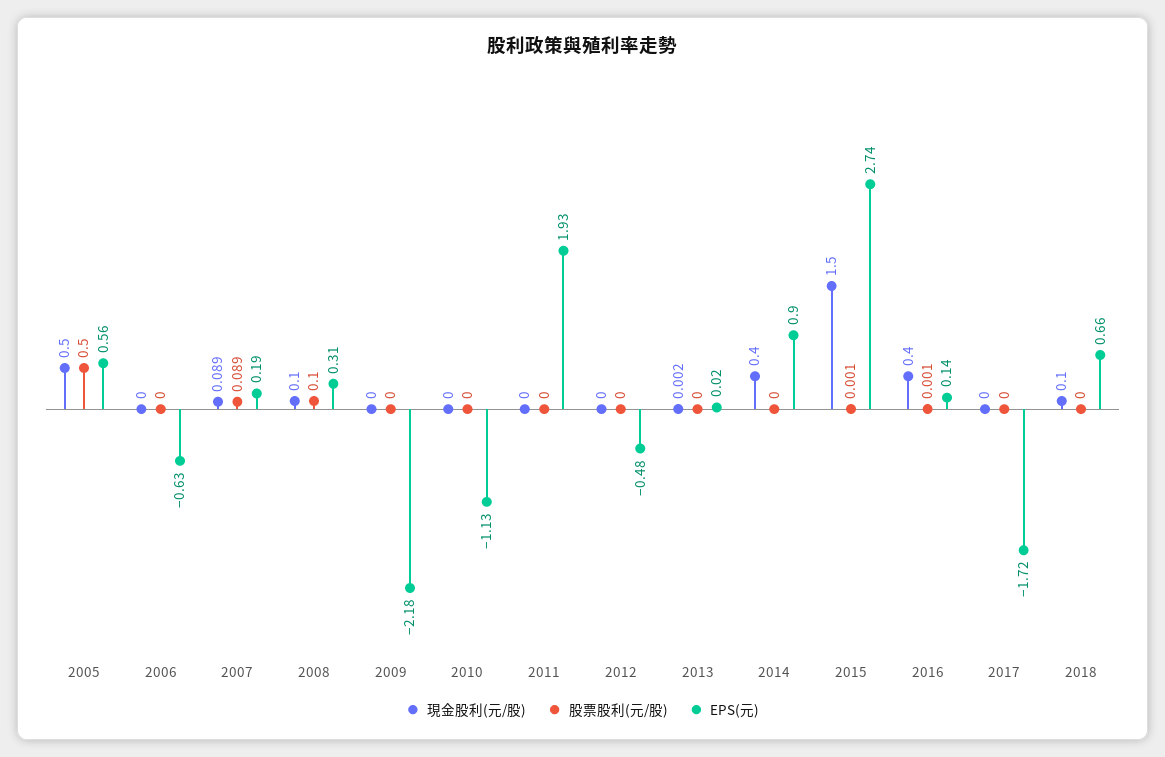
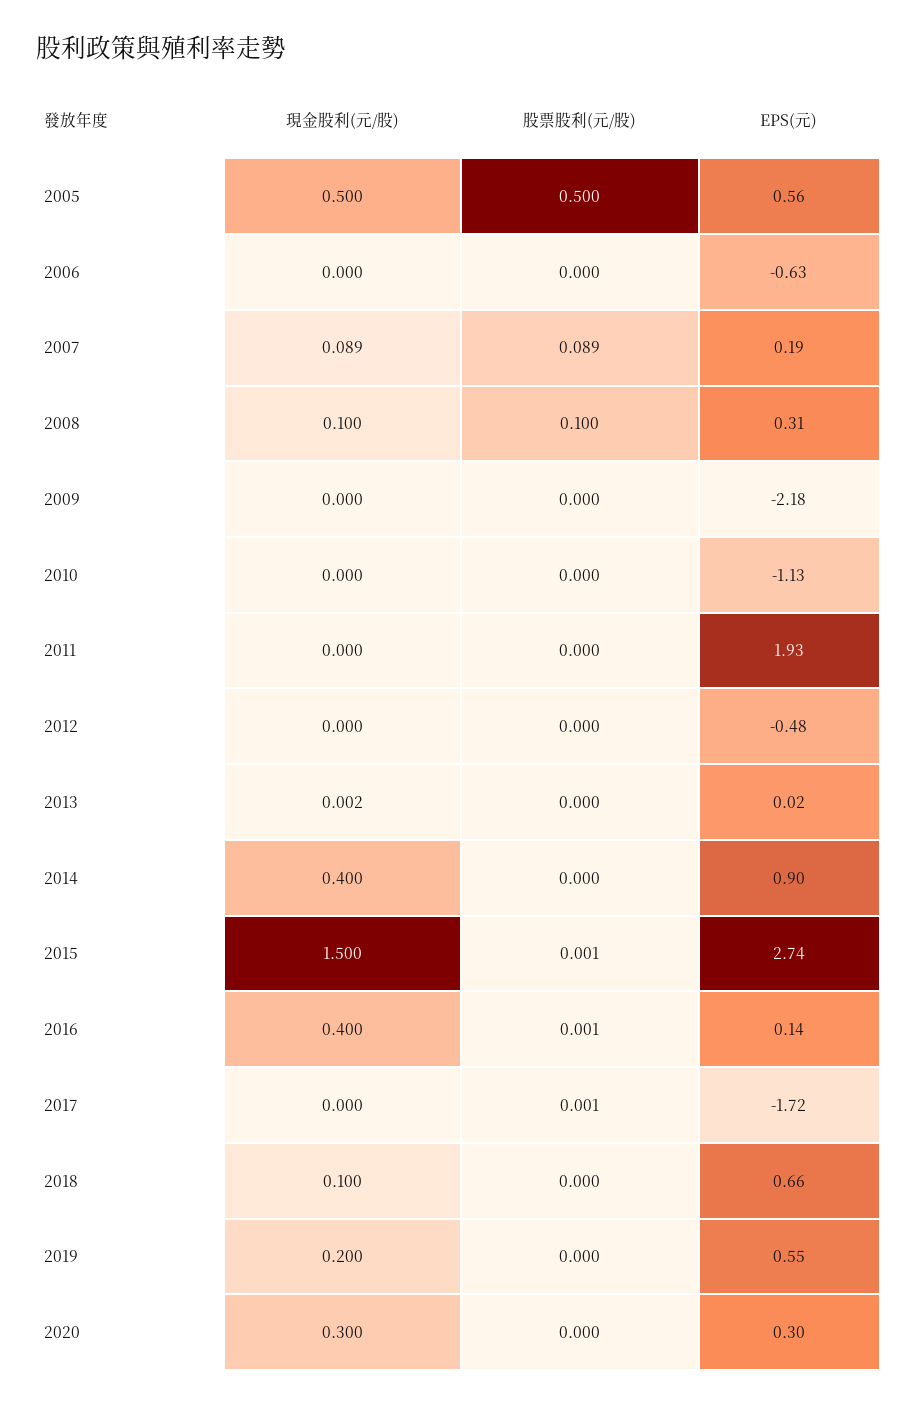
股票股利(元/股), 2017: 0 -> 0.001
現金股利(元/股), 2019: none -> 0.2
股票股利(元/股), 2019: none -> 0
EPS(元), 2019: none -> 0.55
現金股利(元/股), 2020: none -> 0.3
股票股利(元/股), 2020: none -> 0
EPS(元), 2020: none -> 0.3

